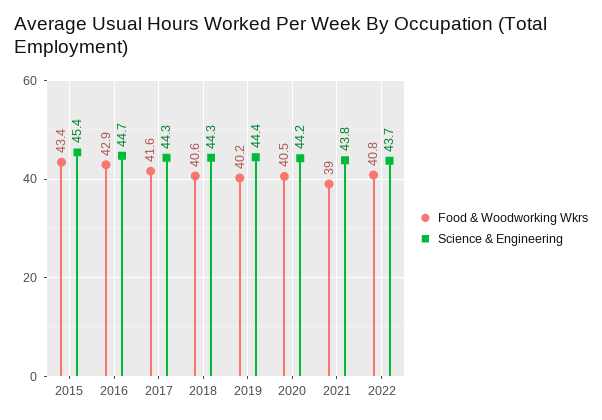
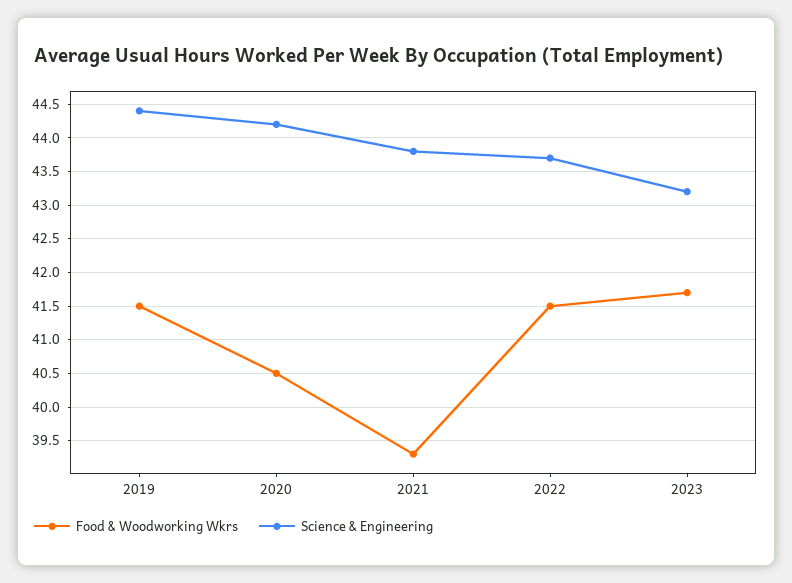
Food & Woodworking Wkrs, 2015: 43.4 -> none
Science & Engineering, 2015: 45.4 -> none
Food & Woodworking Wkrs, 2016: 42.9 -> none
Science & Engineering, 2016: 44.7 -> none
Food & Woodworking Wkrs, 2017: 41.6 -> none
Science & Engineering, 2017: 44.3 -> none
Food & Woodworking Wkrs, 2018: 40.6 -> none
Science & Engineering, 2018: 44.3 -> none
Food & Woodworking Wkrs, 2019: 40.2 -> 41.5
Food & Woodworking Wkrs, 2021: 39 -> 39.3
Food & Woodworking Wkrs, 2022: 40.8 -> 41.5
Food & Woodworking Wkrs, 2023: none -> 41.7
Science & Engineering, 2023: none -> 43.2

